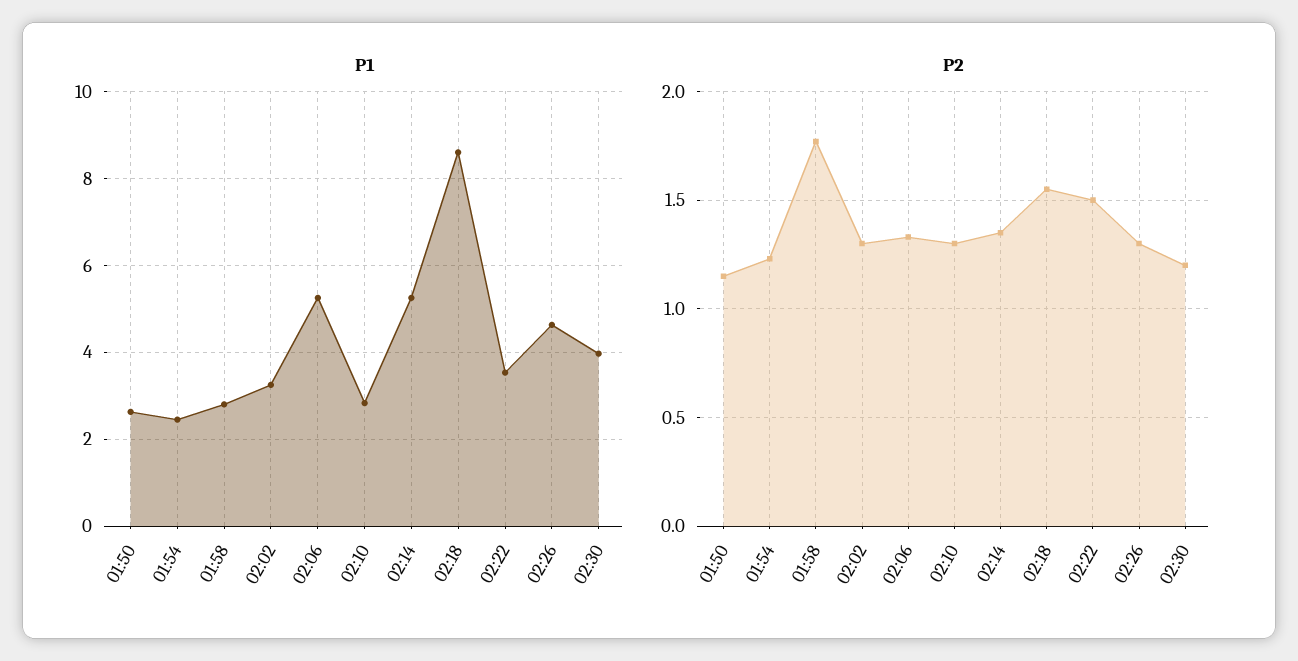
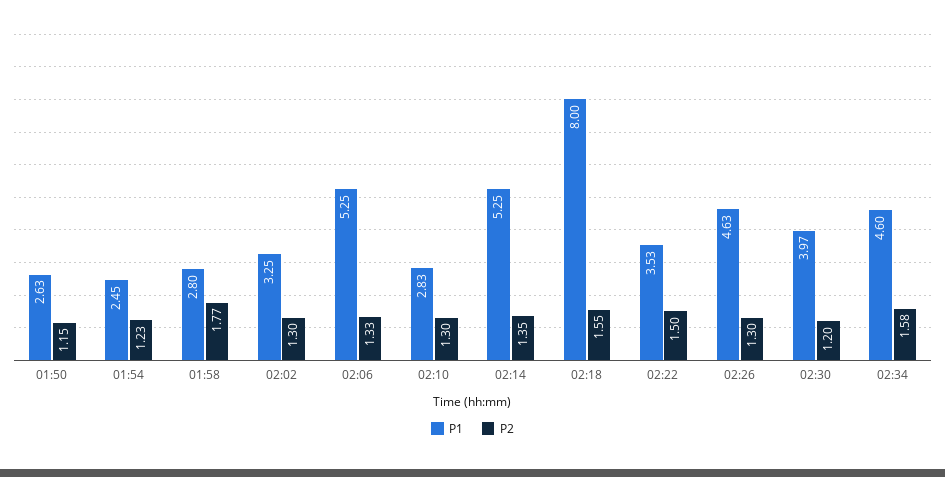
P1, 02:18: 8.6 -> 8
P1, 02:34: none -> 4.6
P2, 02:34: none -> 1.58

